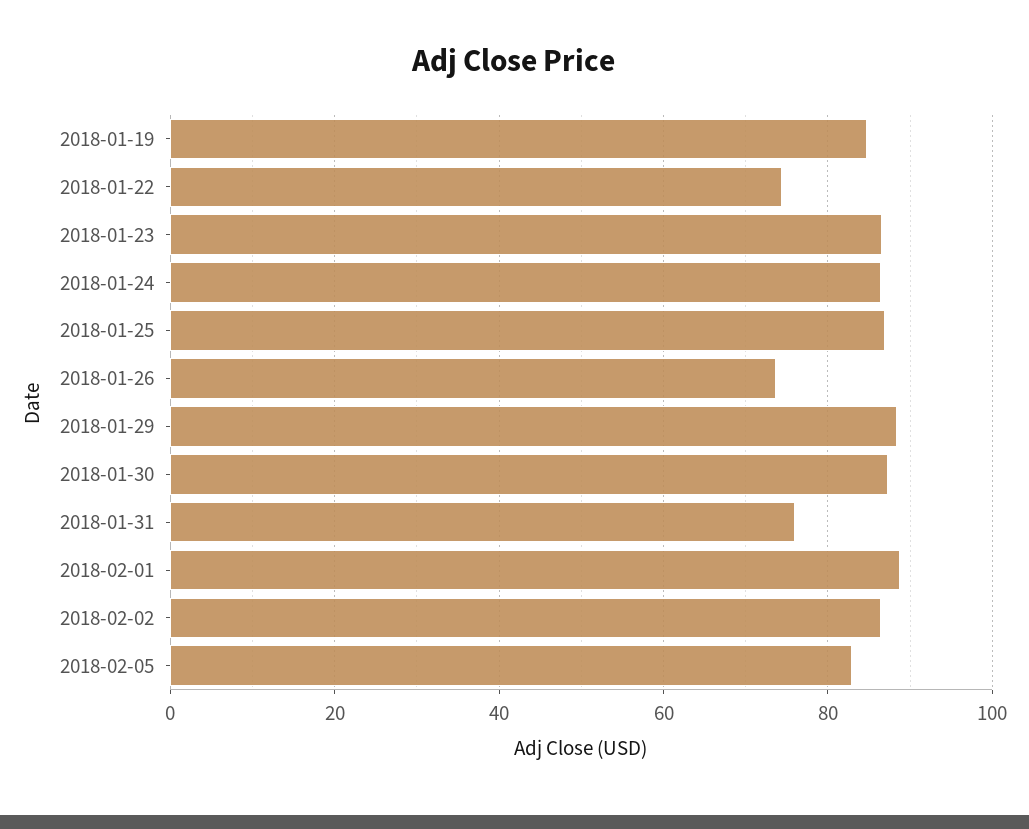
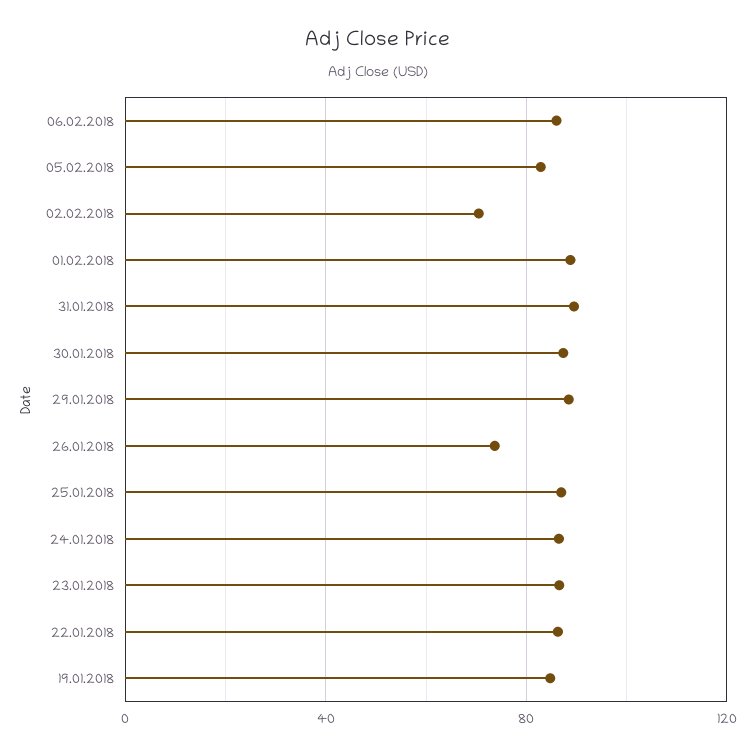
2018-01-22: 74 -> 85
2018-01-31: 76 -> 90
2018-02-02: 86 -> 70
06.02.2018: none -> 85

